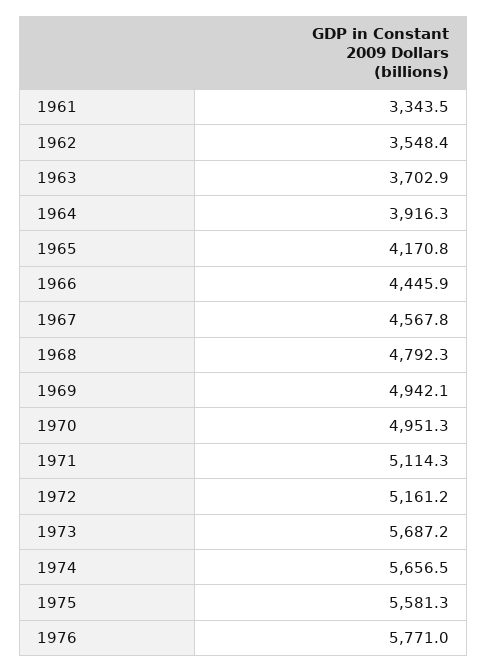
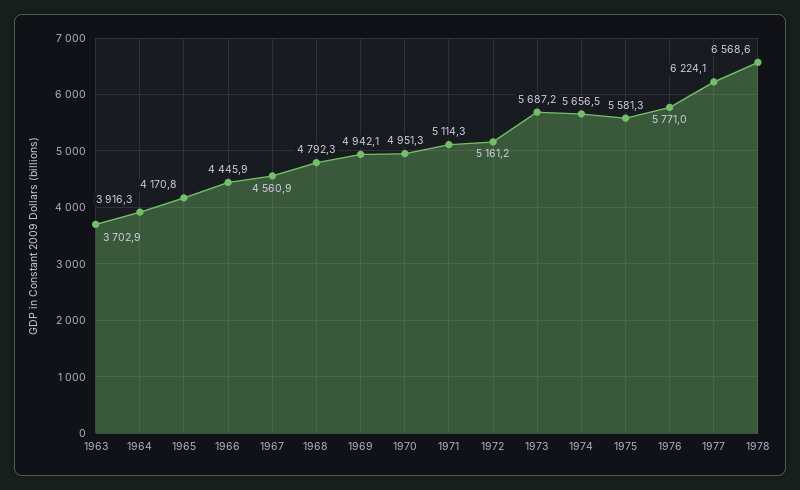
1961: 3343.5 -> none
1962: 3548.4 -> none
1967: 4567.8 -> 4560.9
1977: none -> 6224.1
1978: none -> 6568.6

